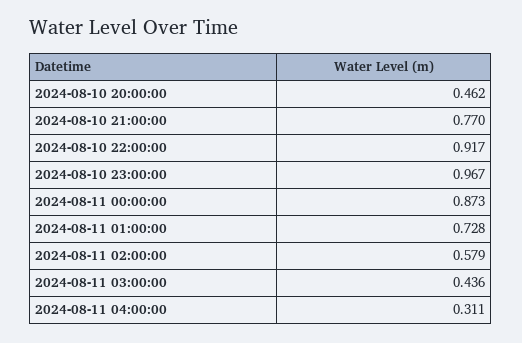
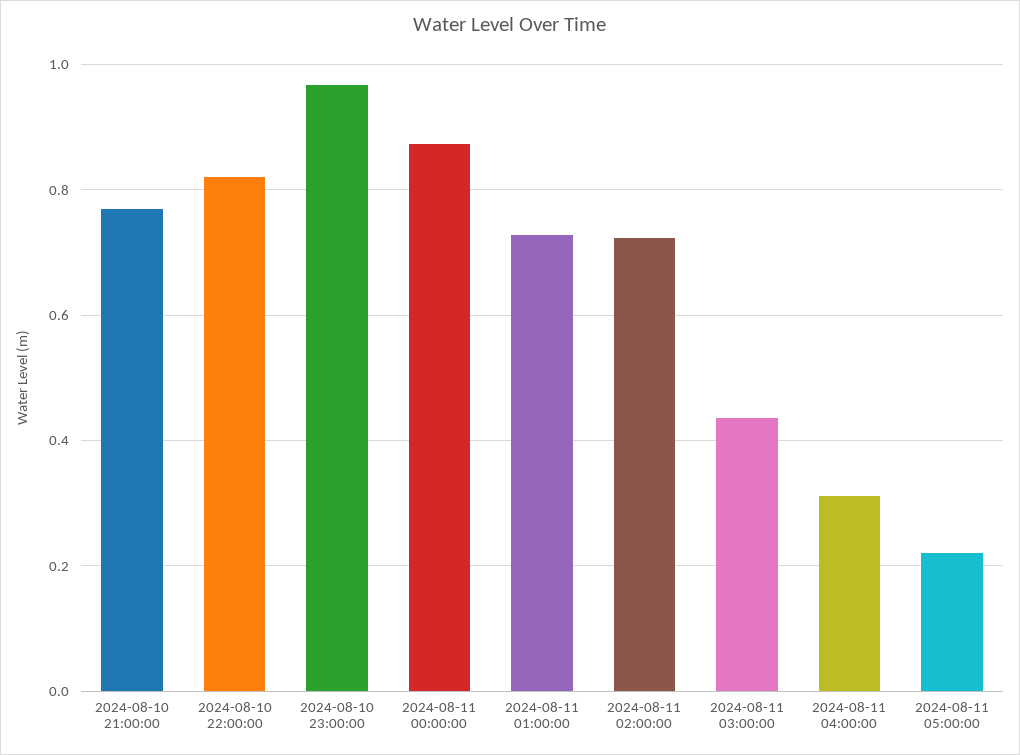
2024-08-10 20:00:00: 0.462 -> none
2024-08-10 22:00:00: 0.917 -> 0.82
2024-08-11 02:00:00: 0.579 -> 0.72
2024-08-11 05:00:00: none -> 0.22

